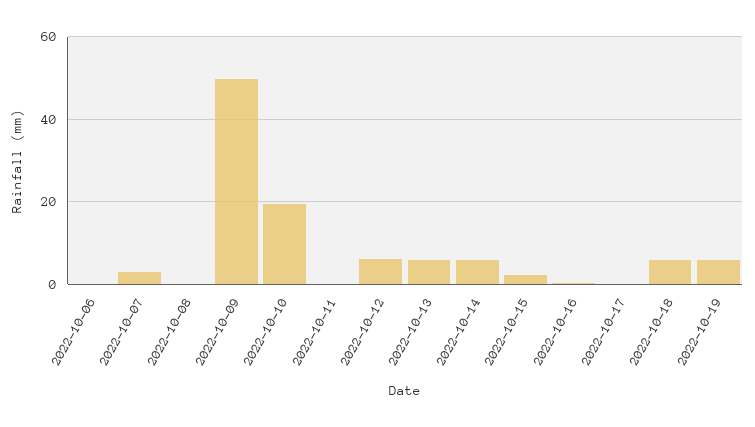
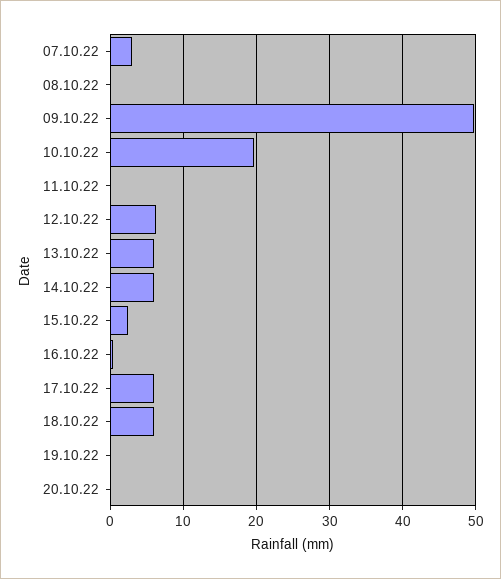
2022-10-06: 0 -> none
2022-10-17: 0 -> 6
2022-10-19: 6 -> 0
20.10.22: none -> 0

